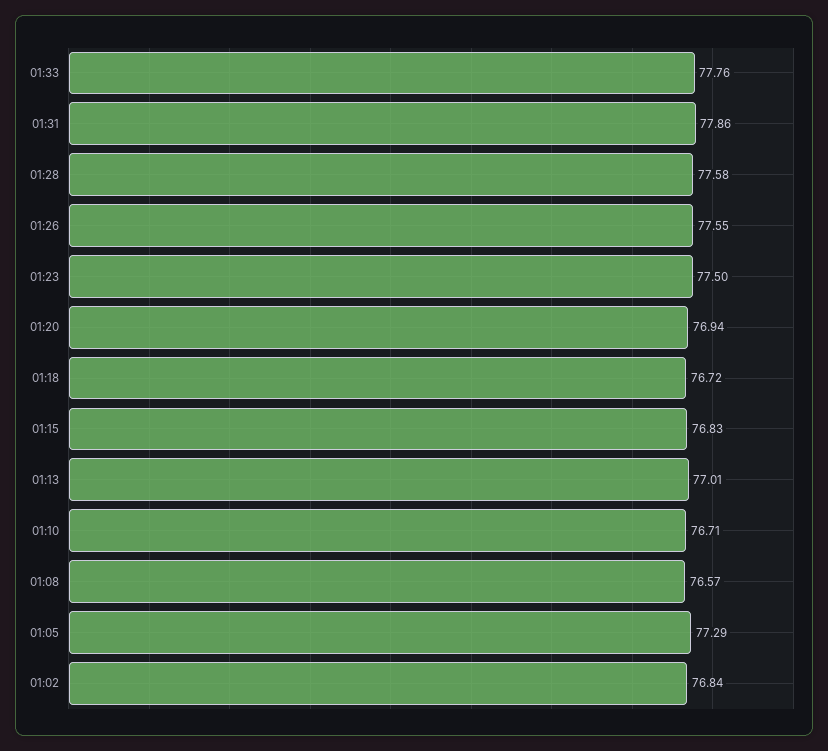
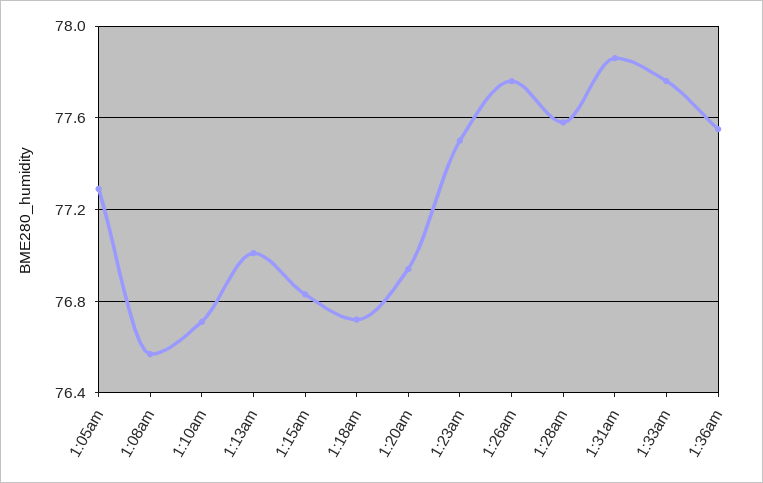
01:26: 77.55 -> 77.75
01:02: 76.84 -> none
1:36am: none -> 77.55

